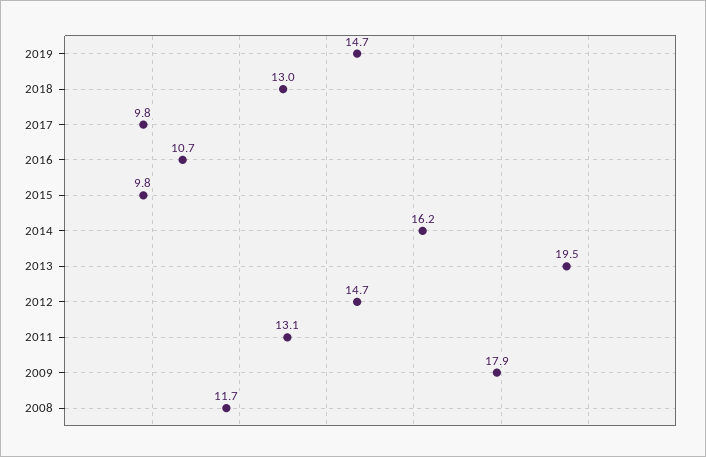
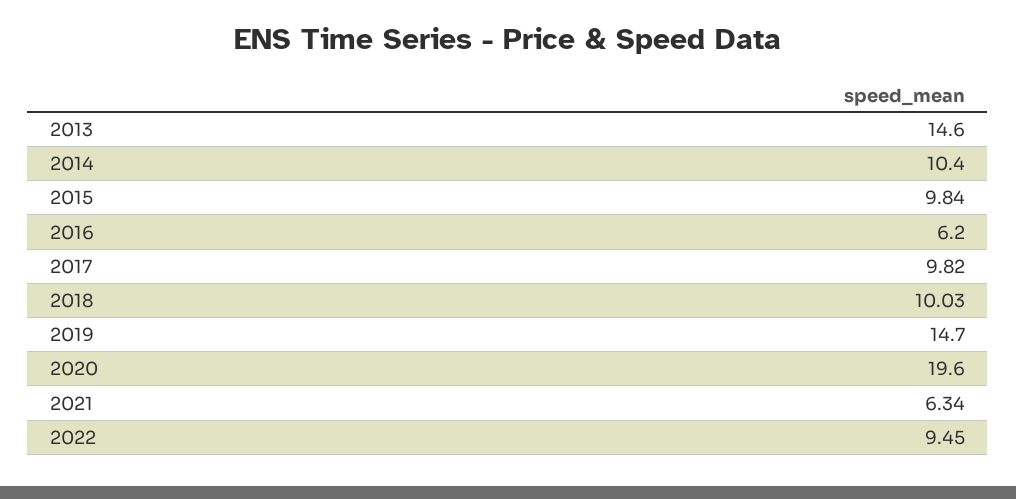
2018: 13 -> 10.03
2016: 10.7 -> 6.2
2014: 16.2 -> 10.4
2013: 19.5 -> 14.6
2012: 14.7 -> none
2011: 13.1 -> none
2009: 17.9 -> none
2008: 11.7 -> none
2020: none -> 19.6
2021: none -> 6.34
2022: none -> 9.45

